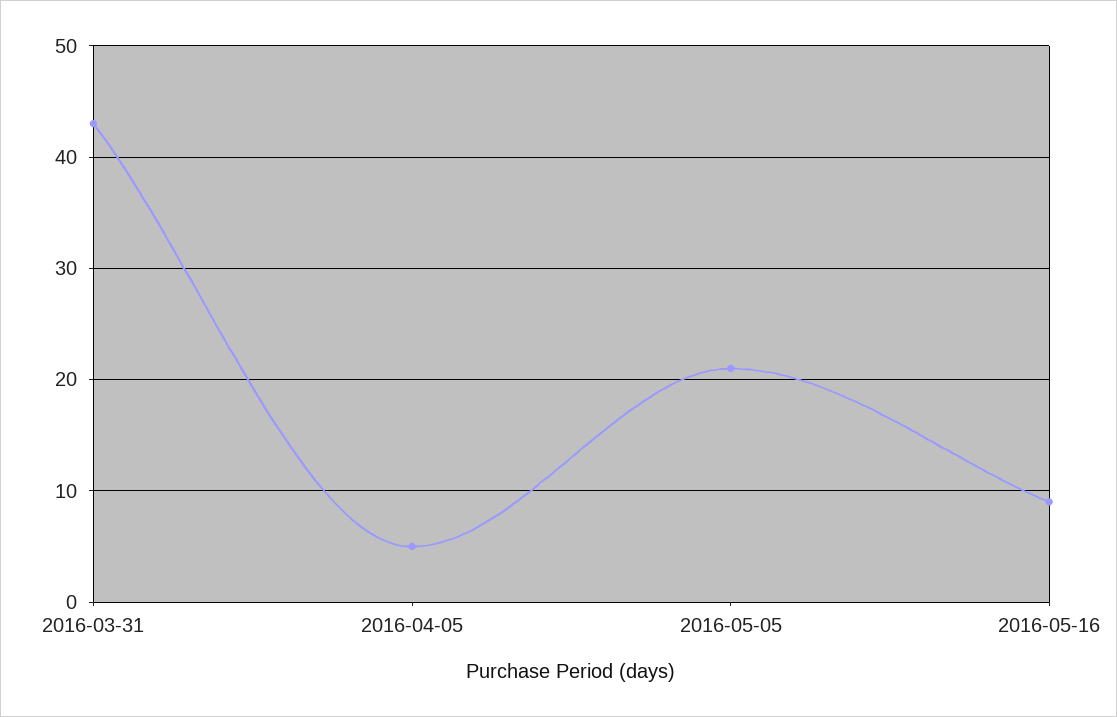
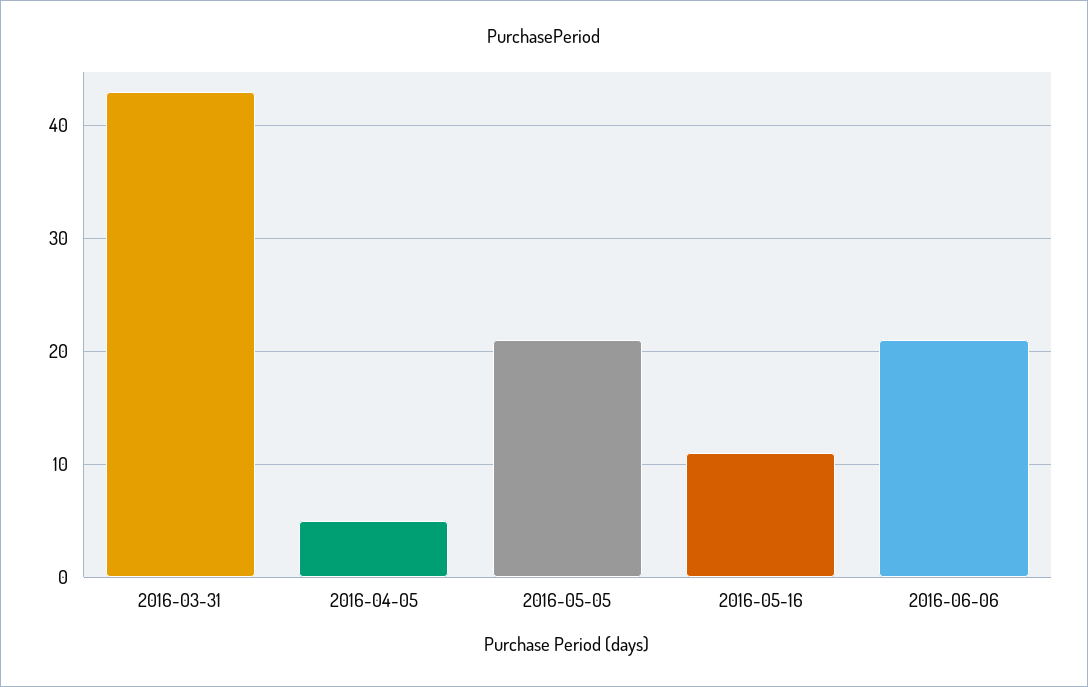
2016-05-16: 9 -> 11
2016-06-06: none -> 21

